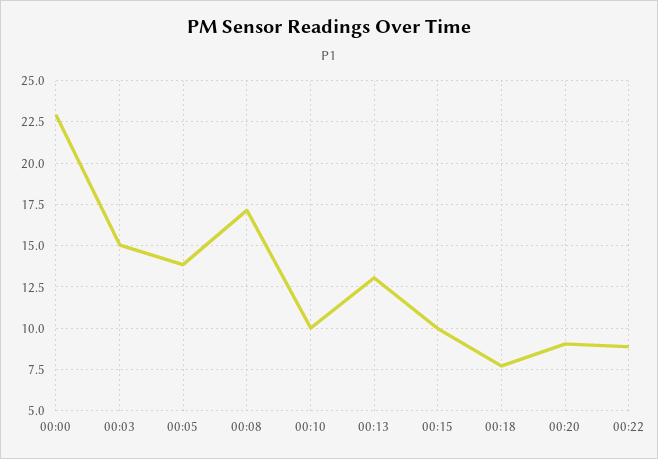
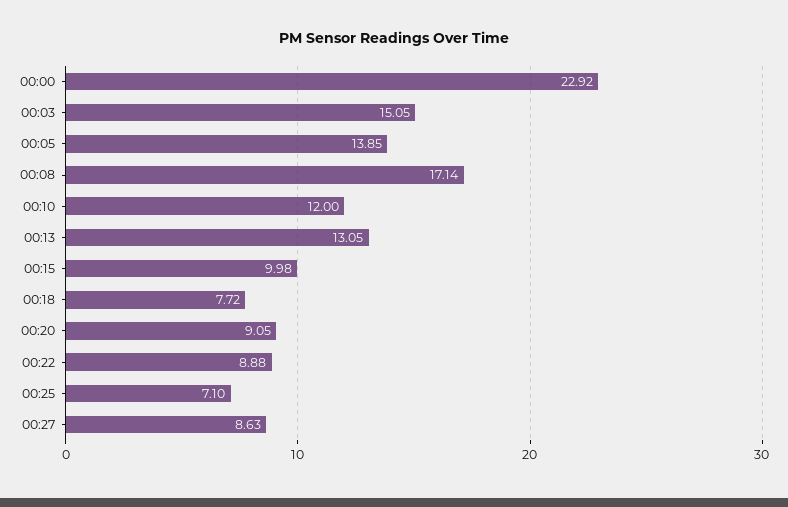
00:10: 10 -> 12
00:25: none -> 7.1
00:27: none -> 8.63

